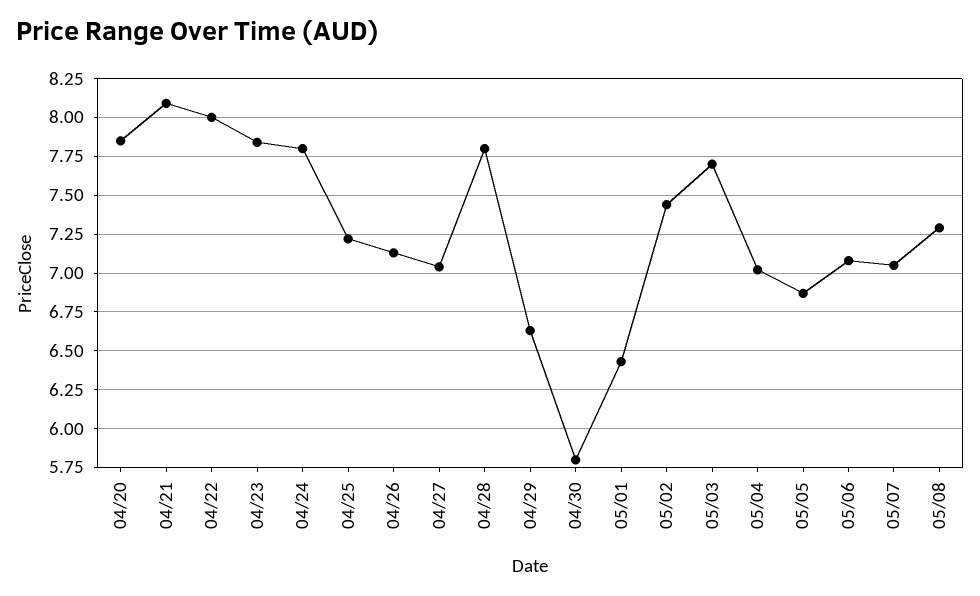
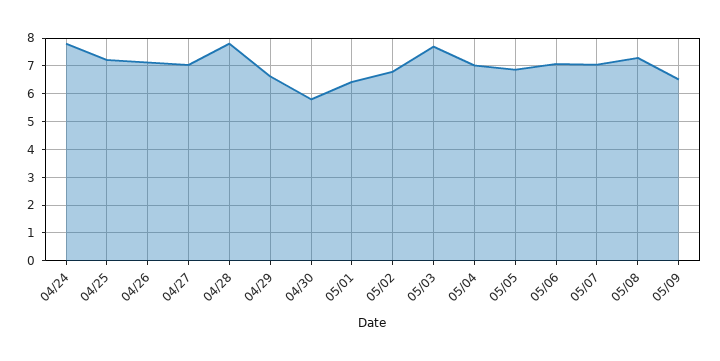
04/20: 7.85 -> none
04/21: 8.1 -> none
04/22: 8 -> none
04/23: 7.85 -> none
05/02: 7.45 -> 6.75
05/09: none -> 6.5

